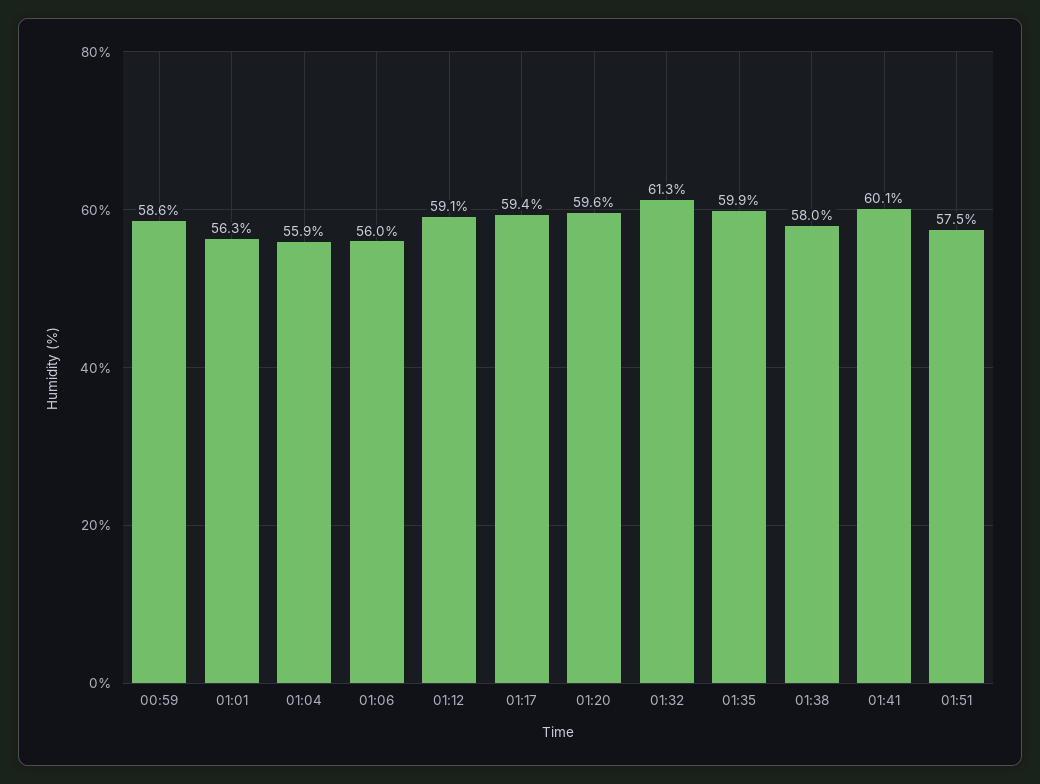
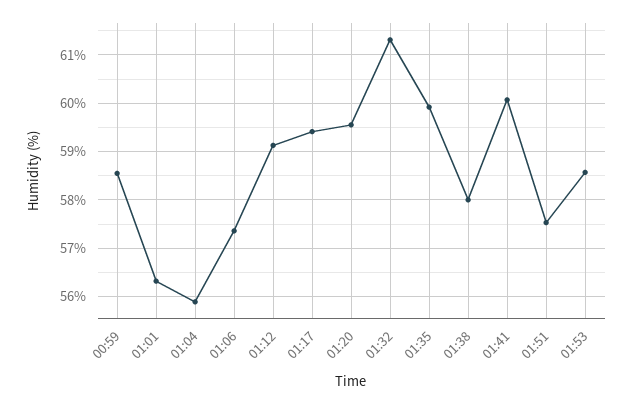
01:06: 56 -> 57.4
01:53: none -> 58.6

